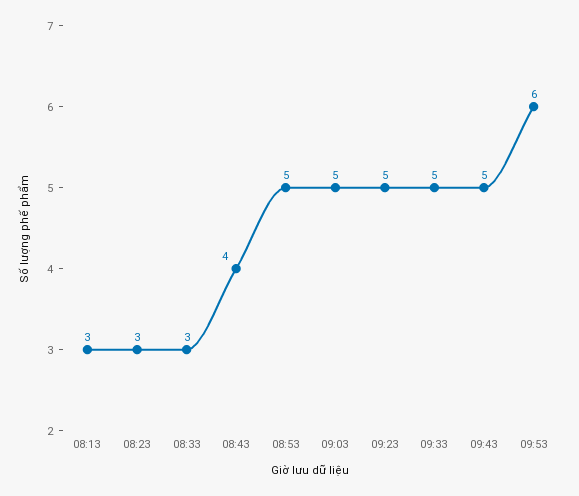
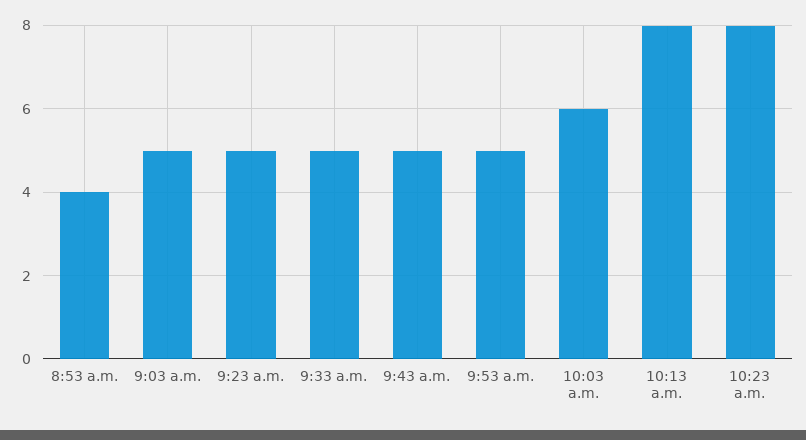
08:13: 3 -> none
08:23: 3 -> none
08:33: 3 -> none
08:43: 4 -> none
08:53: 5 -> 4
09:53: 6 -> 5
10:03 a.m.: none -> 6
10:13 a.m.: none -> 8
10:23 a.m.: none -> 8

